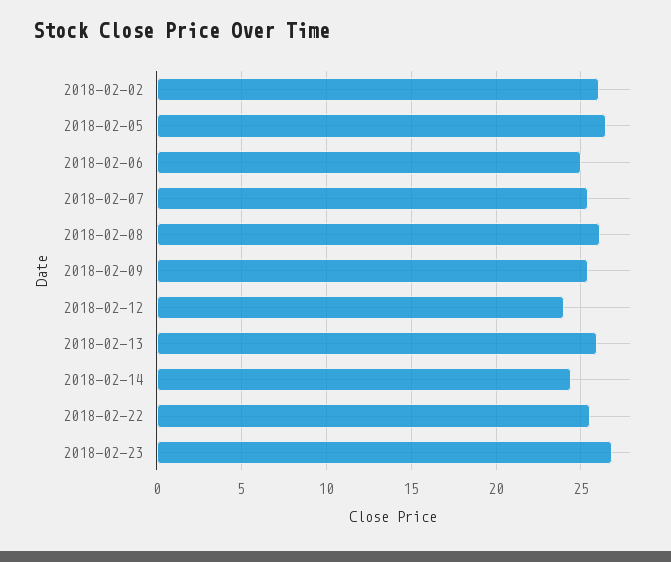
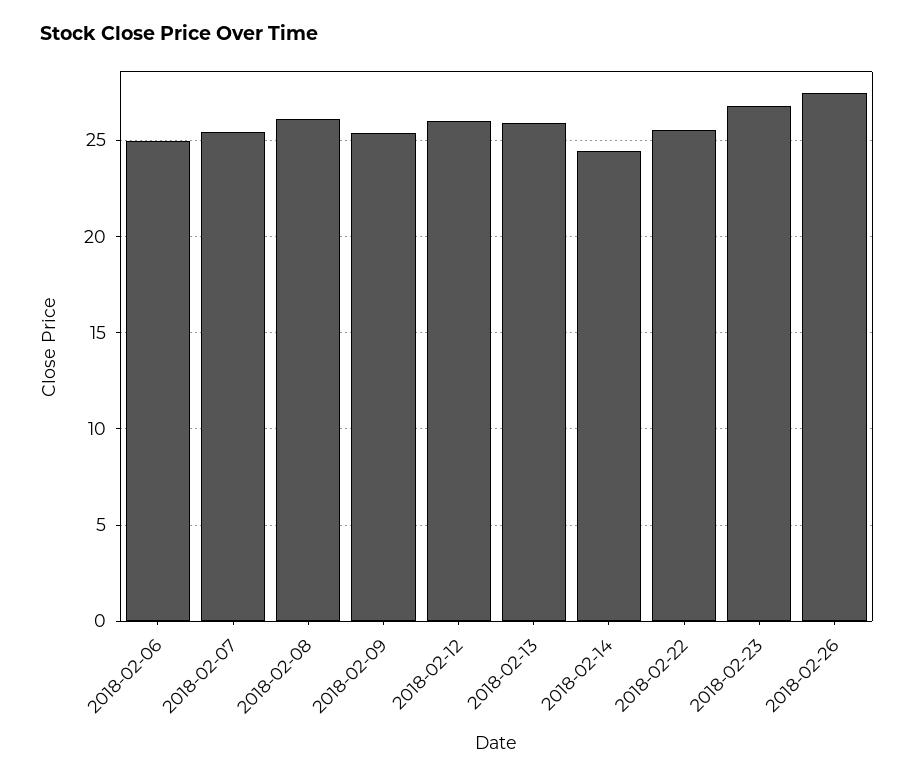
2018-02-02: 26 -> none
2018-02-05: 26.5 -> none
2018-02-12: 24 -> 26
2018-02-26: none -> 27.5

